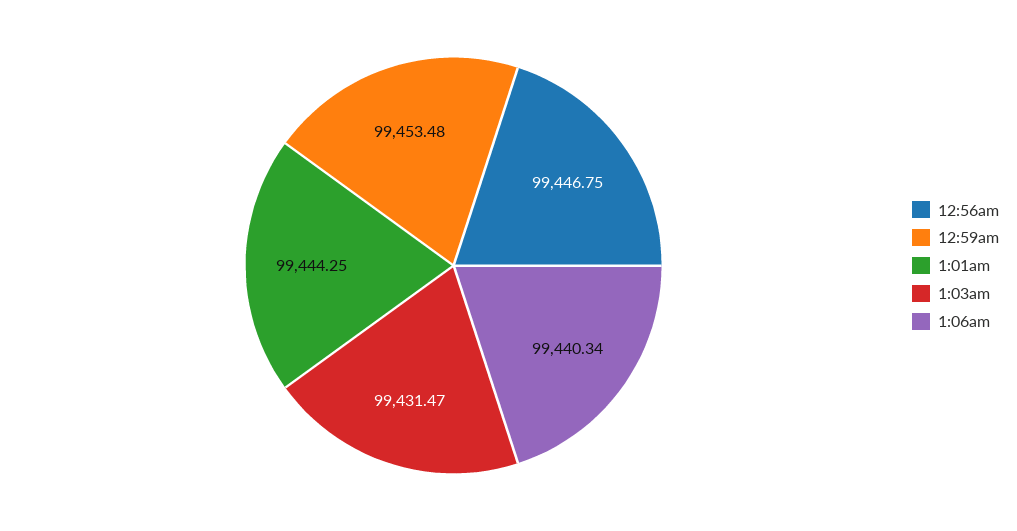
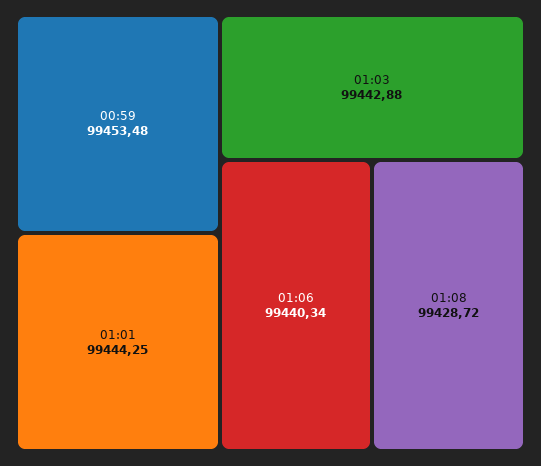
12:56am: 99446.75 -> none
1:03am: 99431.47 -> 99442.88
01:08: none -> 99428.72

